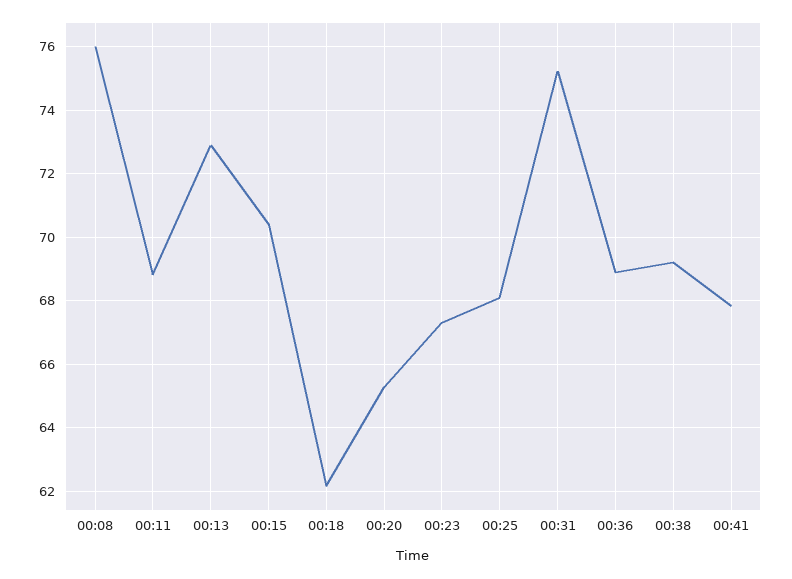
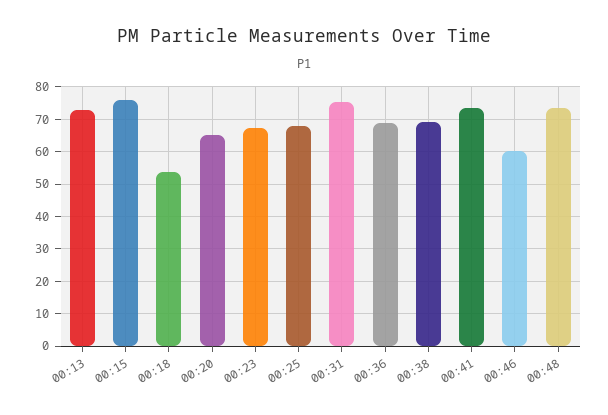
00:08: 76 -> none
00:11: 68.8 -> none
00:15: 70.4 -> 76
00:18: 62.2 -> 54
00:41: 67.8 -> 74
00:46: none -> 60
00:48: none -> 74

